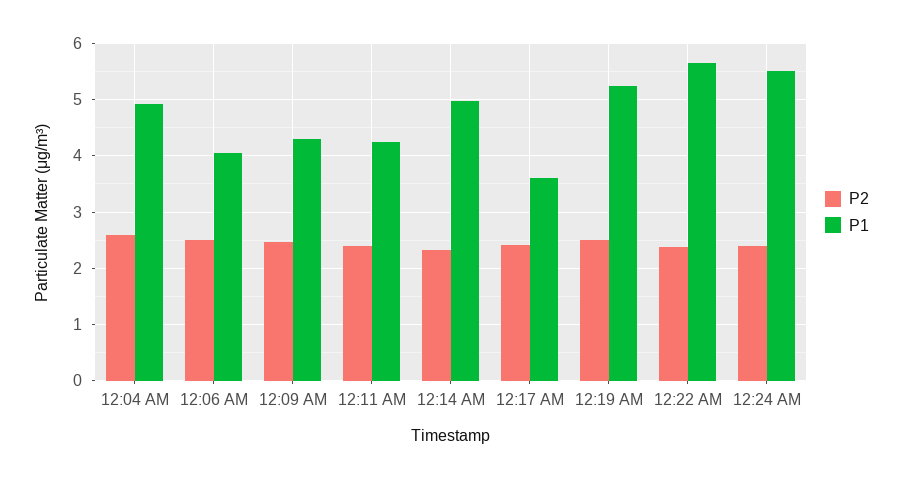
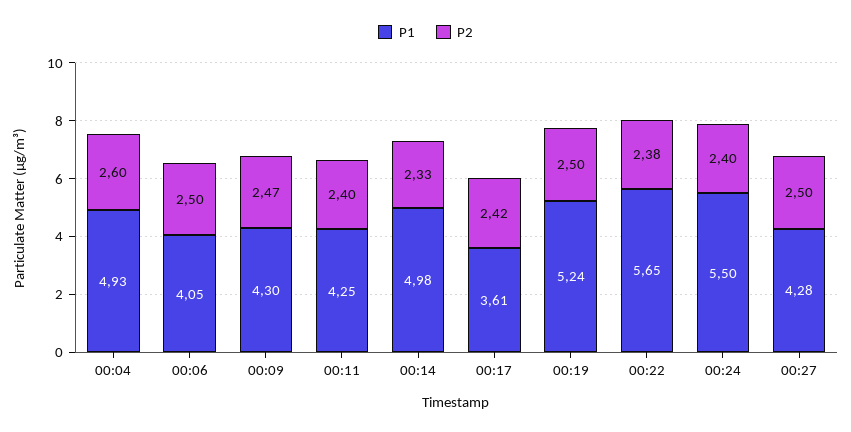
P1, 00:27: none -> 4.28
P2, 00:27: none -> 2.5

